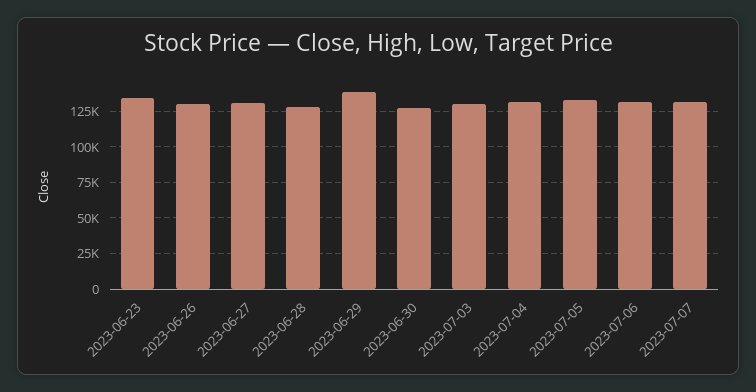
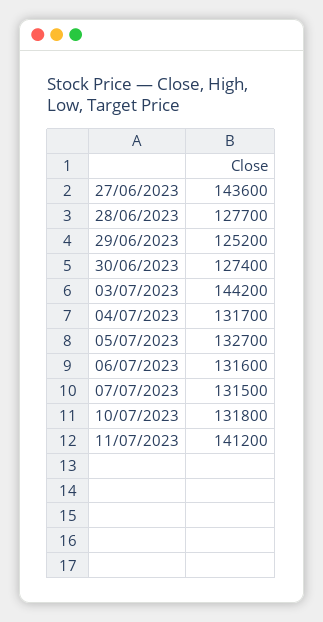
2023-06-23: 135000 -> none
2023-06-26: 130000 -> none
2023-06-27: 130000 -> 143600
2023-06-29: 140000 -> 125200
2023-07-03: 130000 -> 144200
10/07/2023: none -> 131800
11/07/2023: none -> 141200

